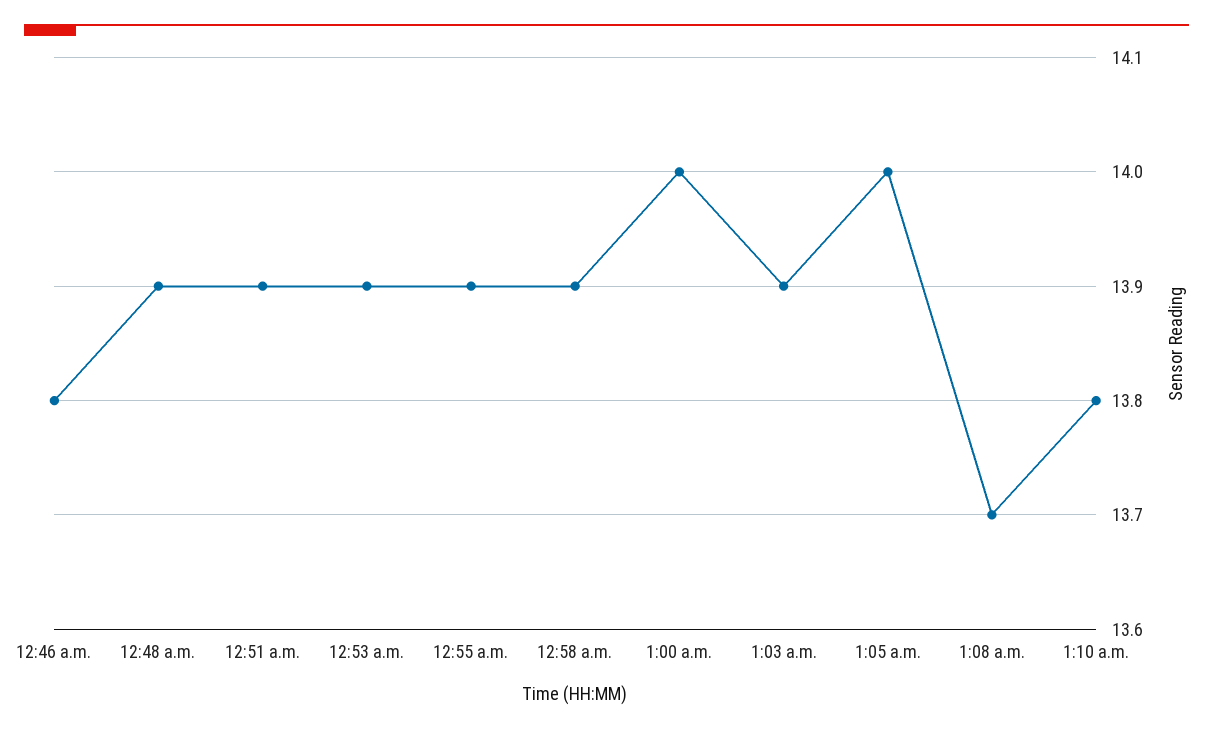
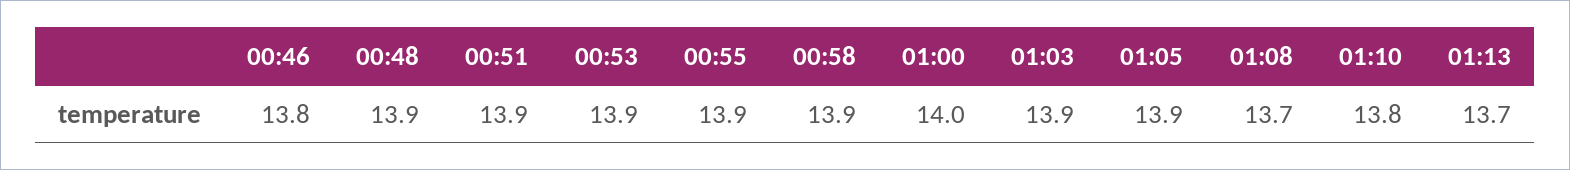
1:05 a.m.: 14 -> 13.9
01:13: none -> 13.7

